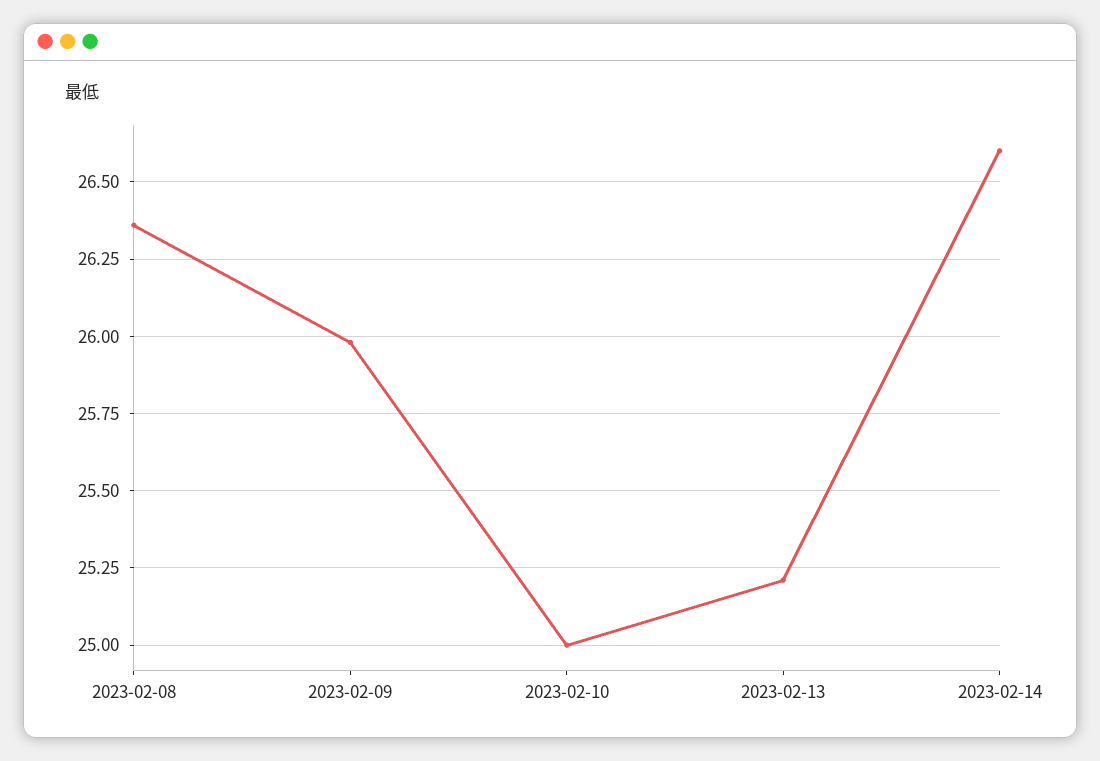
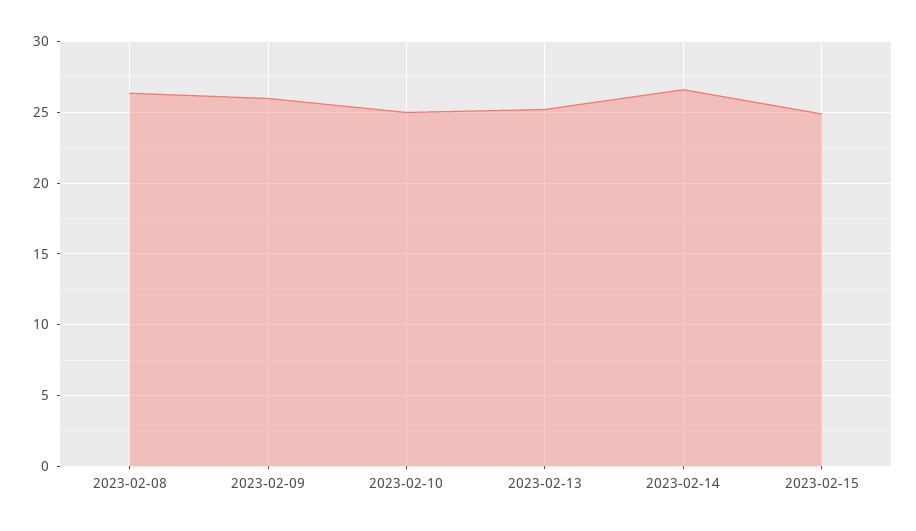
2023-02-15: none -> 25

